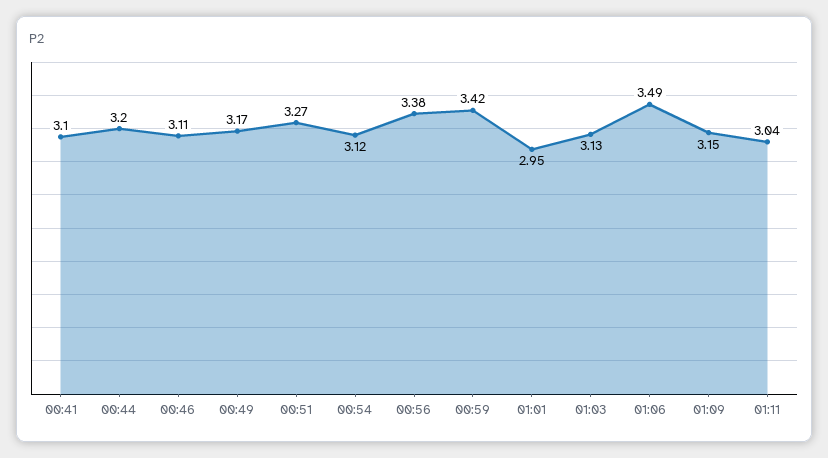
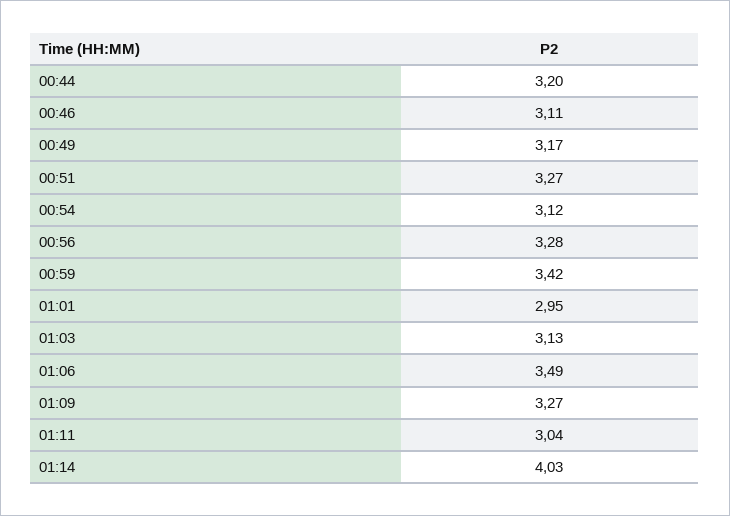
00:41: 3.1 -> none
00:56: 3.38 -> 3.28
01:09: 3.15 -> 3.27
01:14: none -> 4.03

